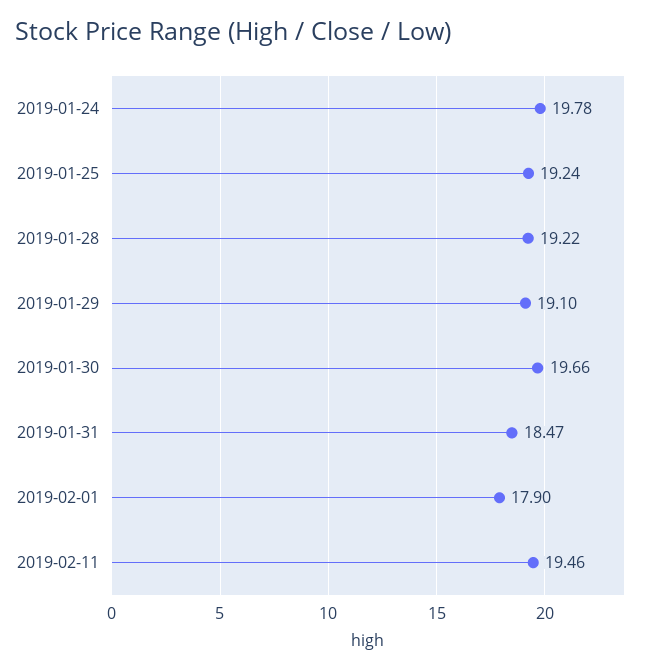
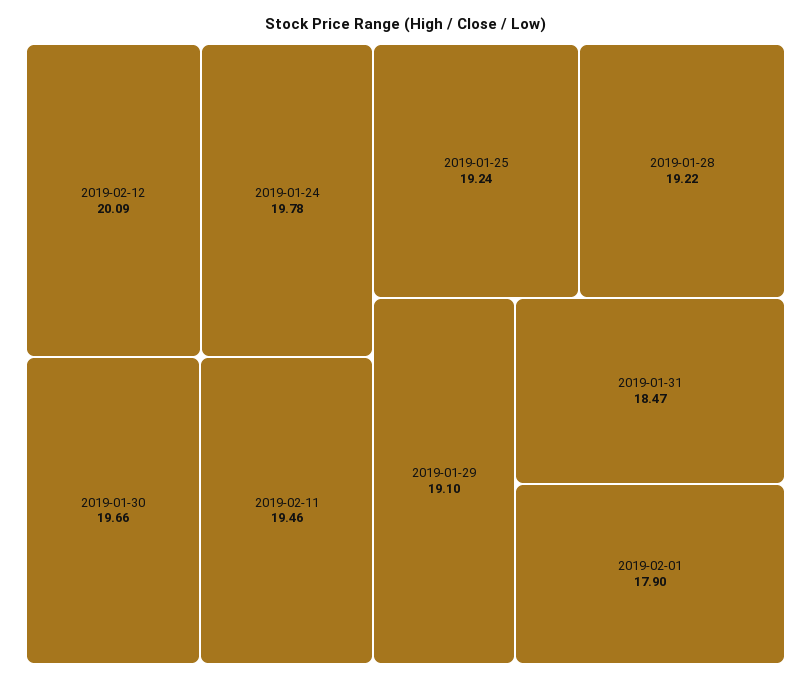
2019-02-12: none -> 20.09

